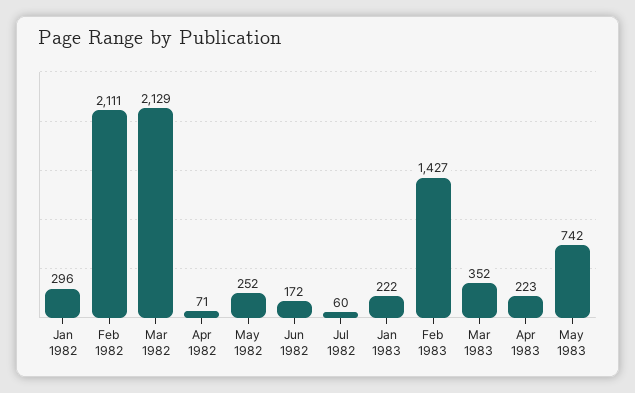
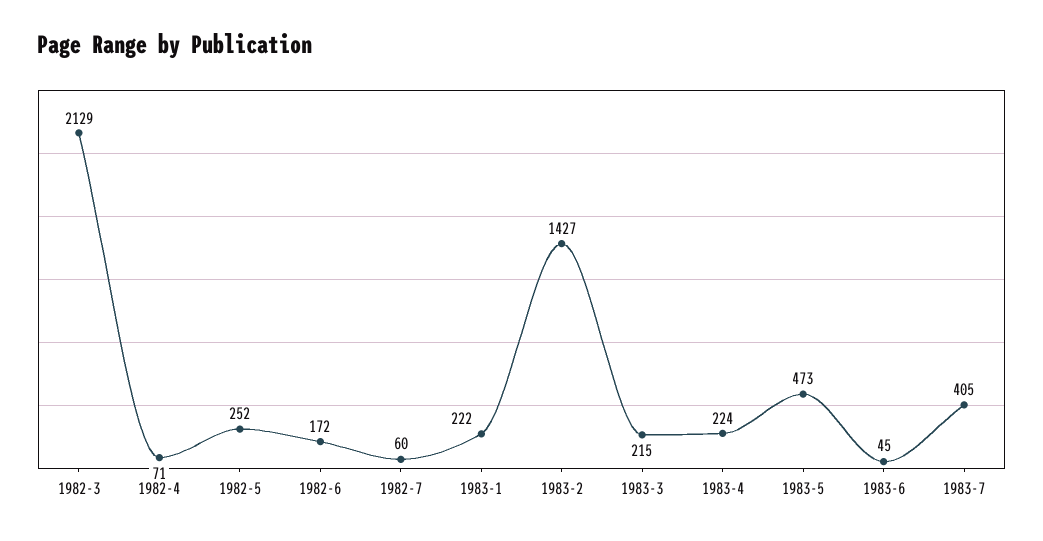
Jan 1982: 296 -> none
Feb 1982: 2111 -> none
Mar 1983: 352 -> 215
Apr 1983: 223 -> 224
May 1983: 742 -> 473
1983-6: none -> 45
1983-7: none -> 405

